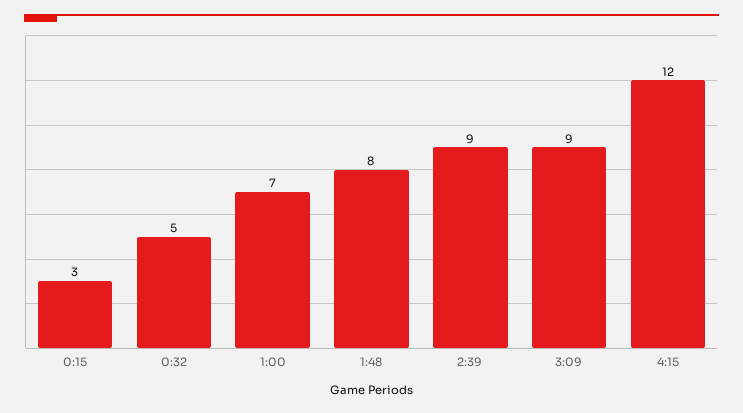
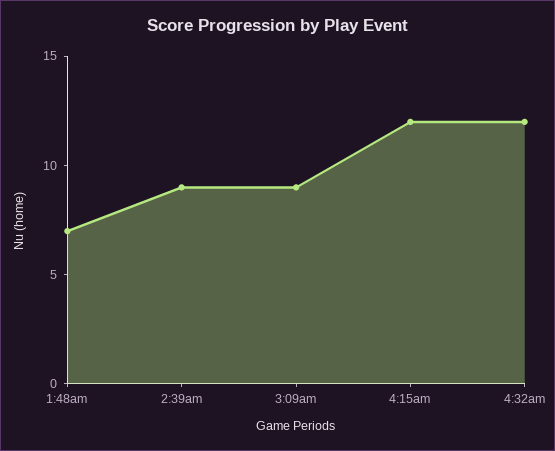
0:15: 3 -> none
0:32: 5 -> none
1:00: 7 -> none
1:48: 8 -> 7
4:32am: none -> 12

